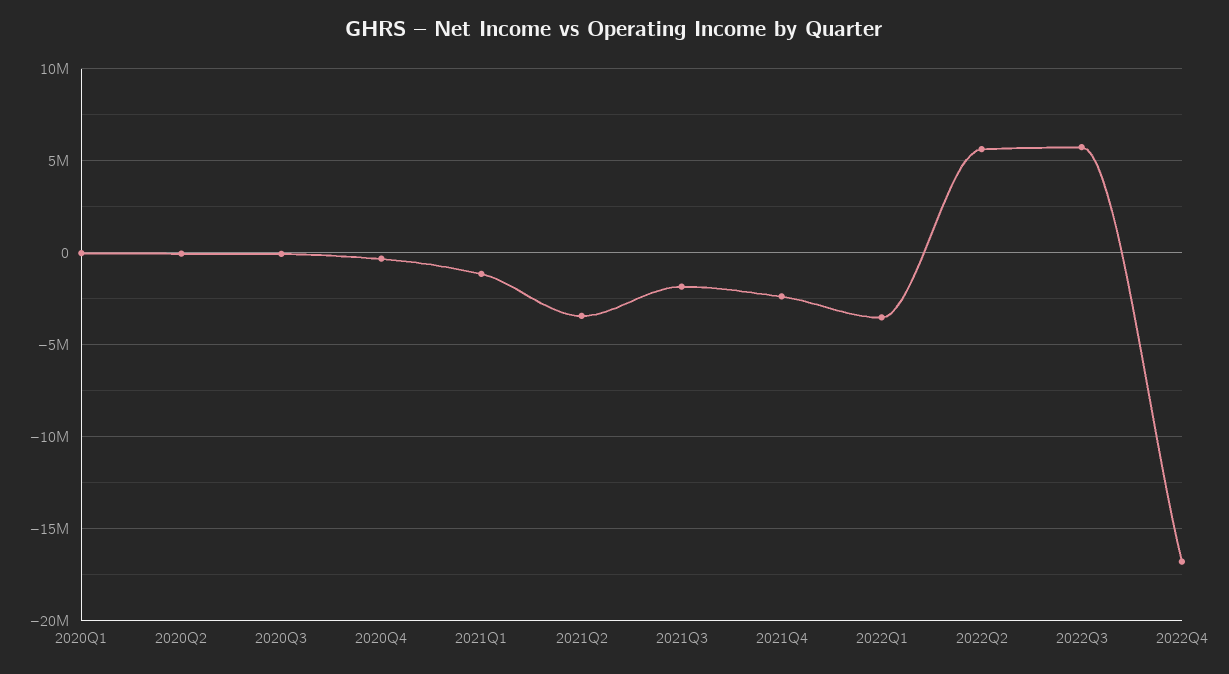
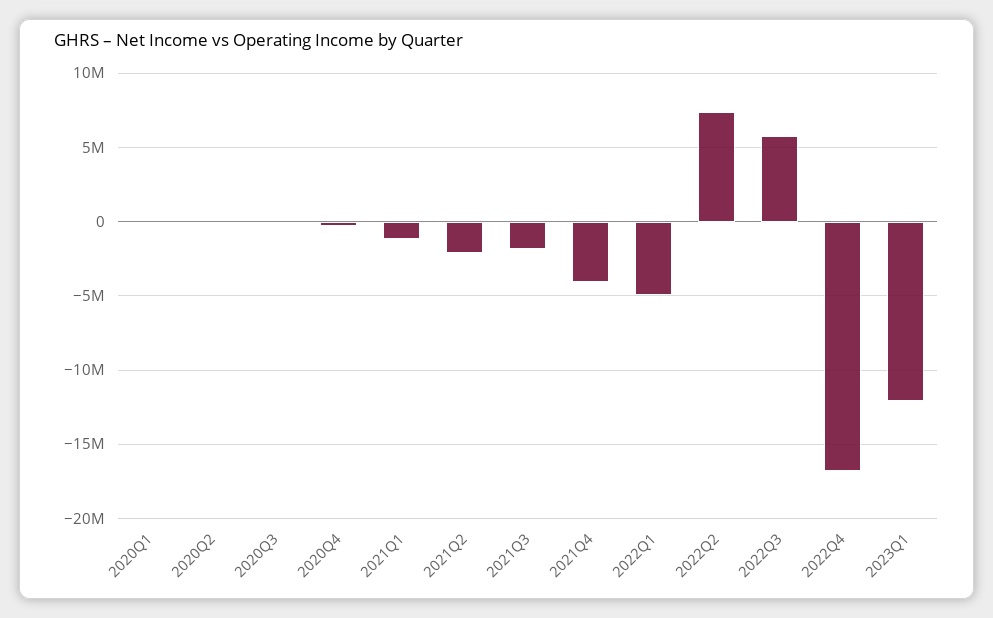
2021Q2: -3500000 -> -2000000
2021Q4: -2500000 -> -4000000
2022Q1: -3500000 -> -5000000
2022Q2: 5500000 -> 7500000
2023Q1: none -> -12000000

